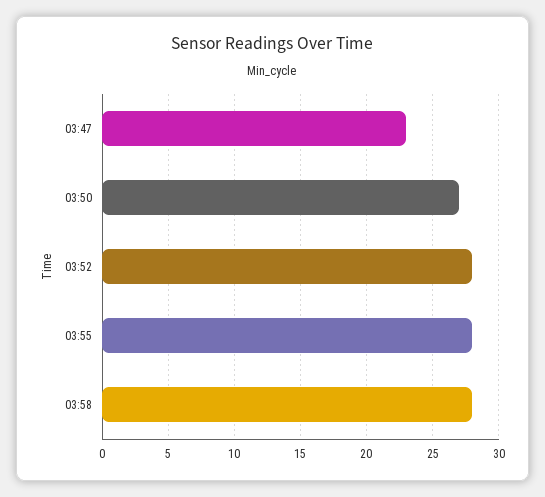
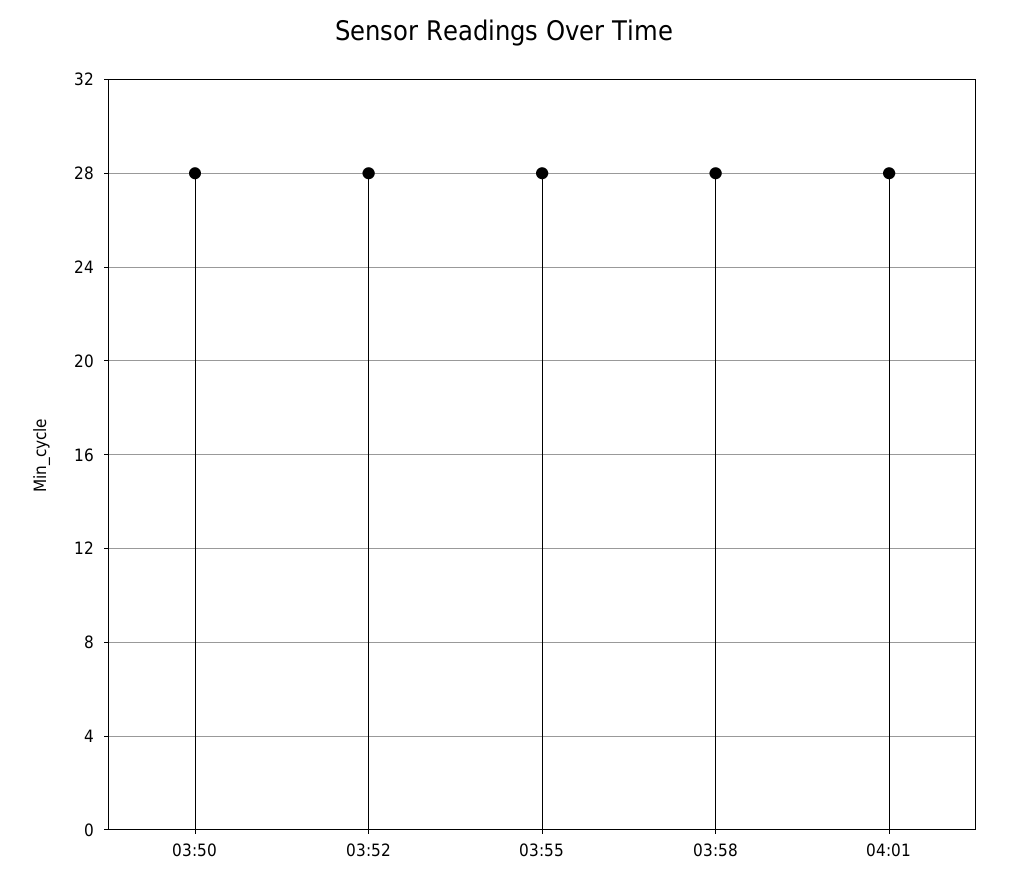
03:47: 23 -> none
03:50: 27 -> 28
04:01: none -> 28

